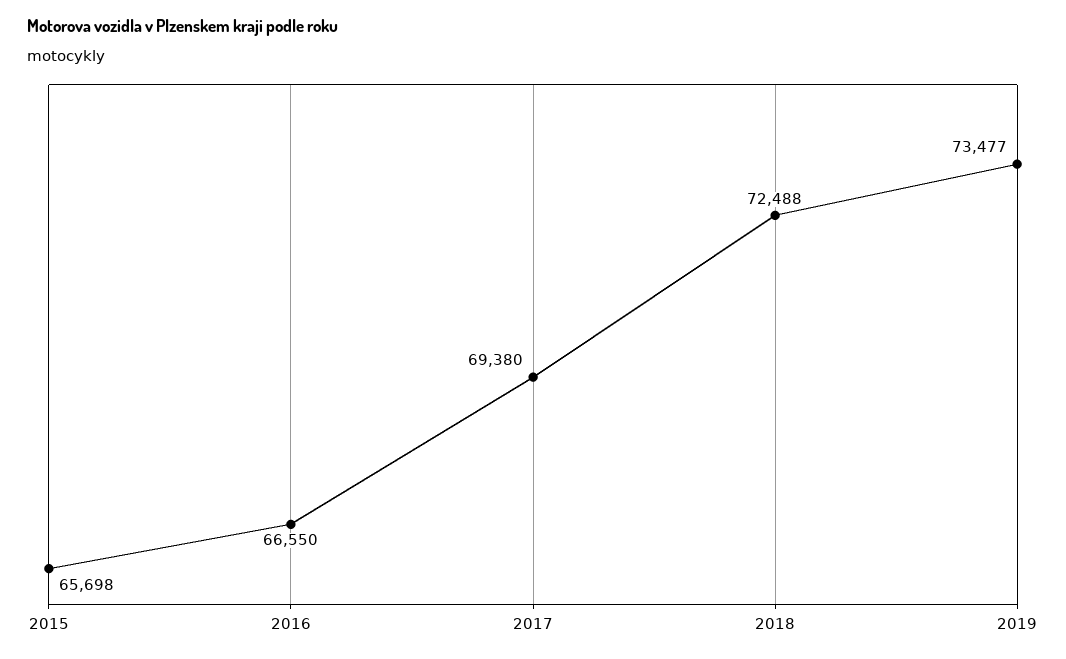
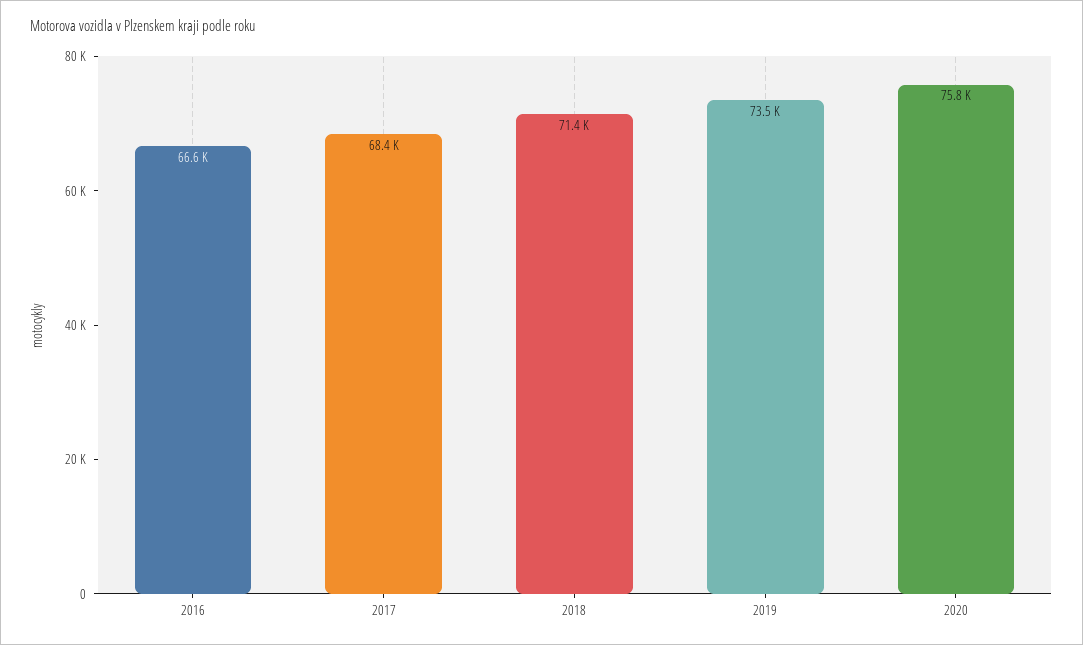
2015: 65698 -> none
2017: 69380 -> 68400
2018: 72488 -> 71400
2020: none -> 75800

